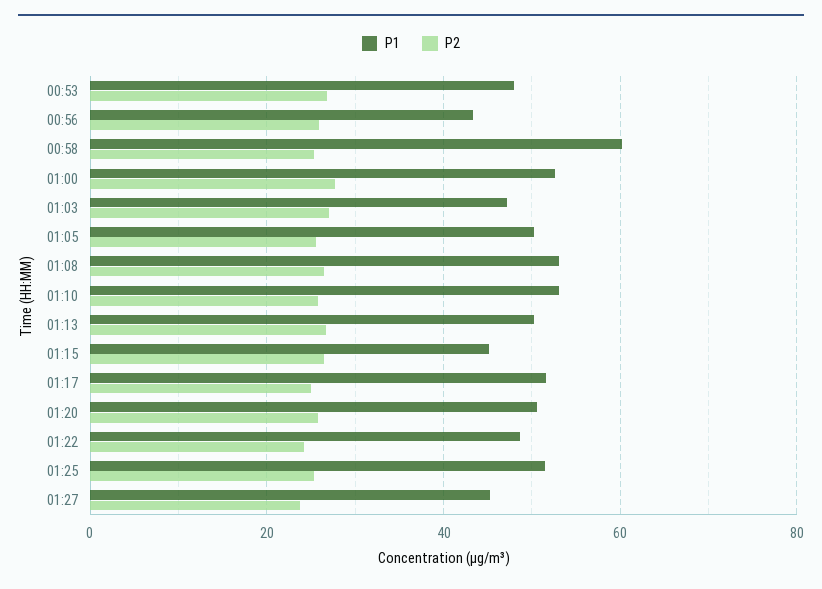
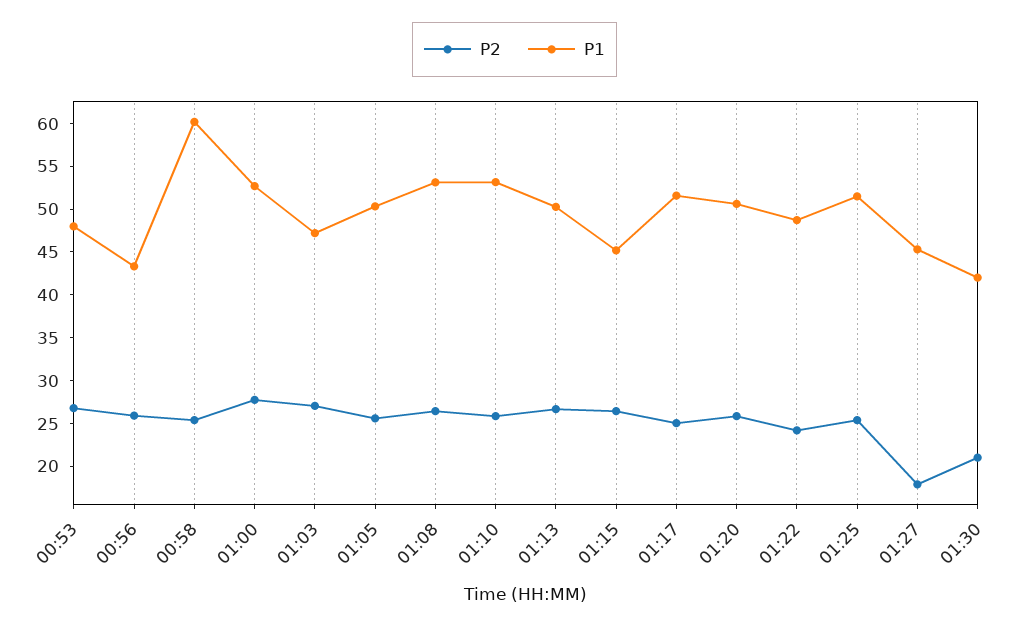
P2, 01:27: 24 -> 18
P2, 01:30: none -> 21
P1, 01:30: none -> 42

